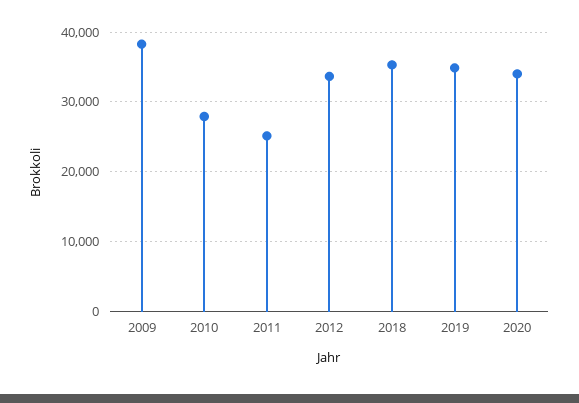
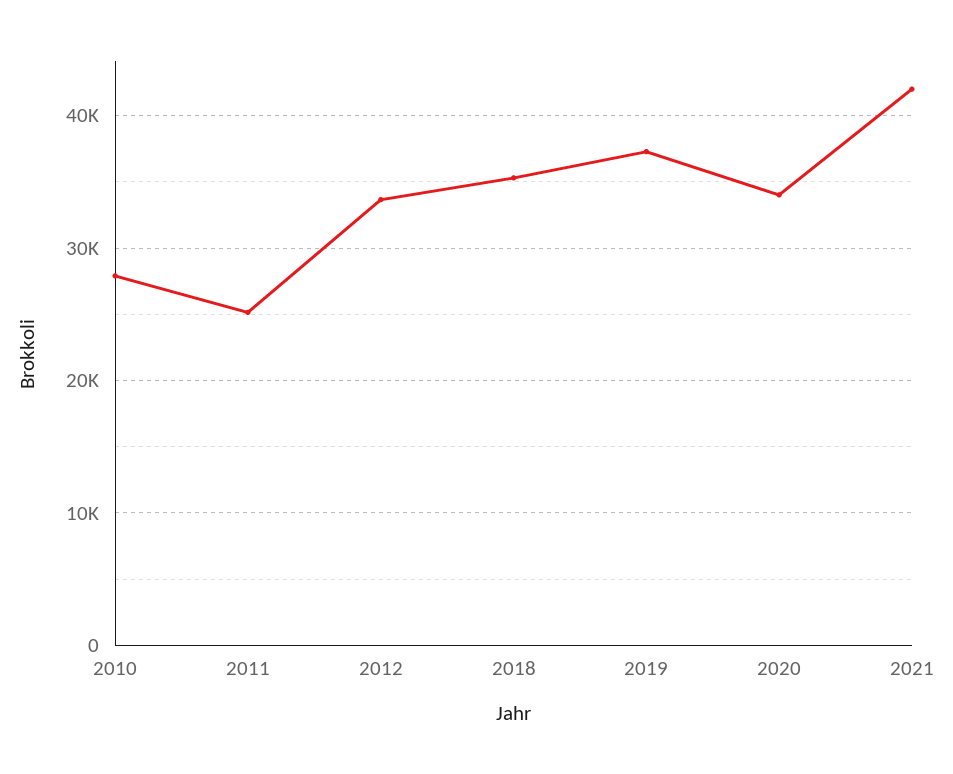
2009: 38000 -> none
2019: 35000 -> 37000
2021: none -> 42000

